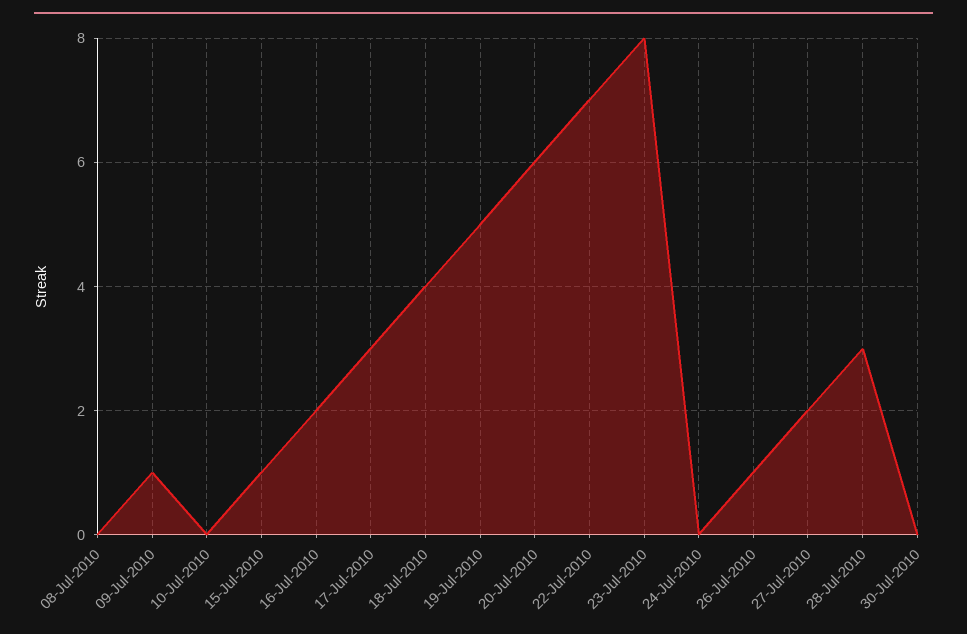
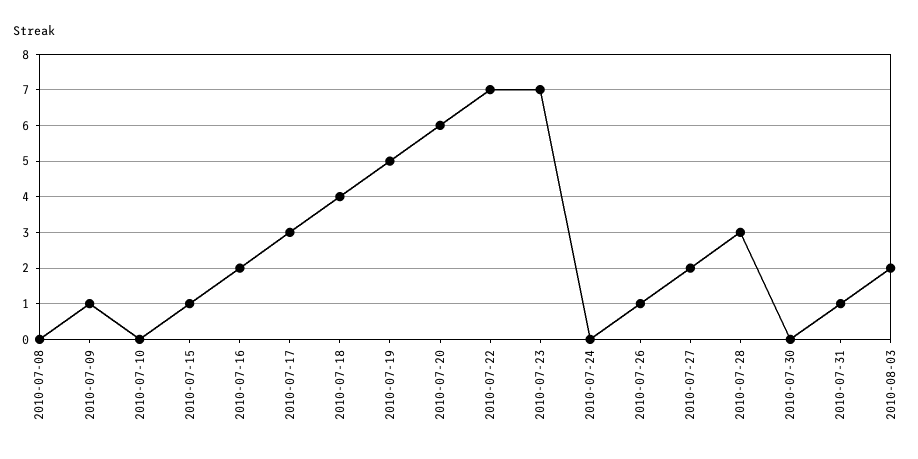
23-Jul-2010: 8 -> 7
2010-07-31: none -> 1
2010-08-03: none -> 2

